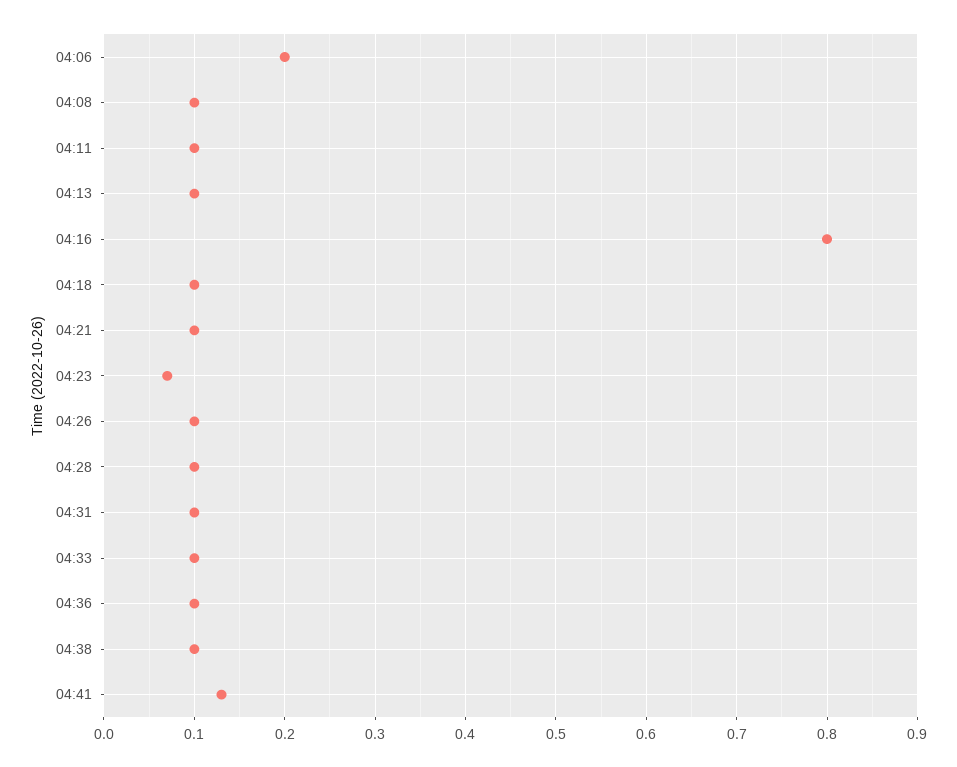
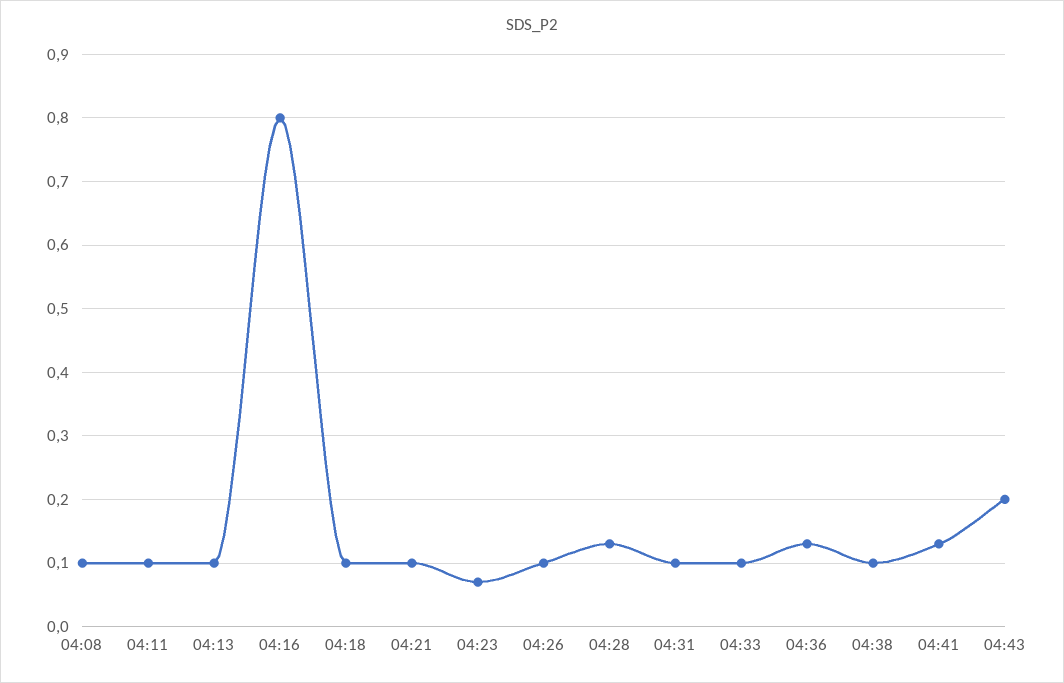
04:06: 0.2 -> none
04:28: 0.1 -> 0.13
04:36: 0.1 -> 0.13
04:43: none -> 0.2

